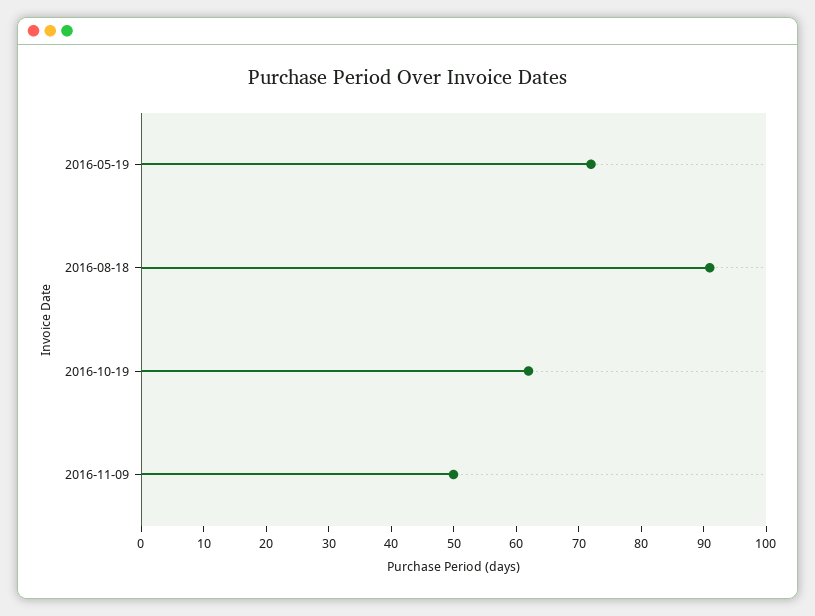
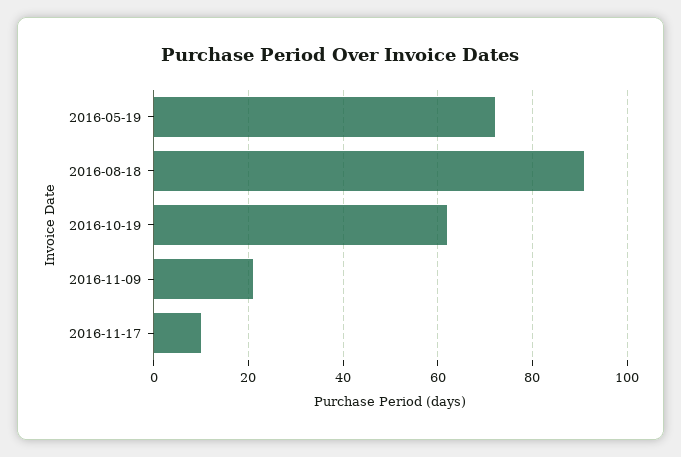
2016-11-09: 50 -> 20
2016-11-17: none -> 10

